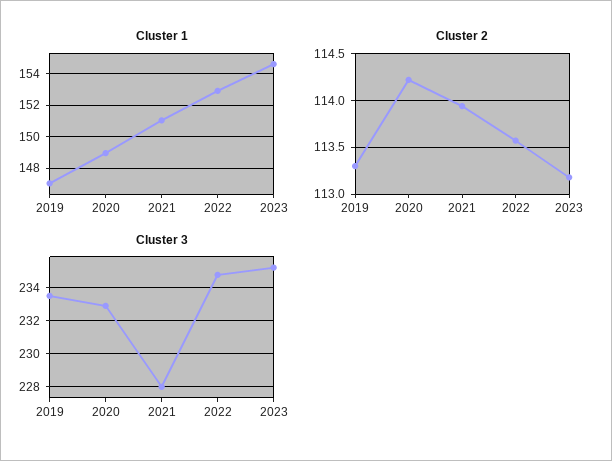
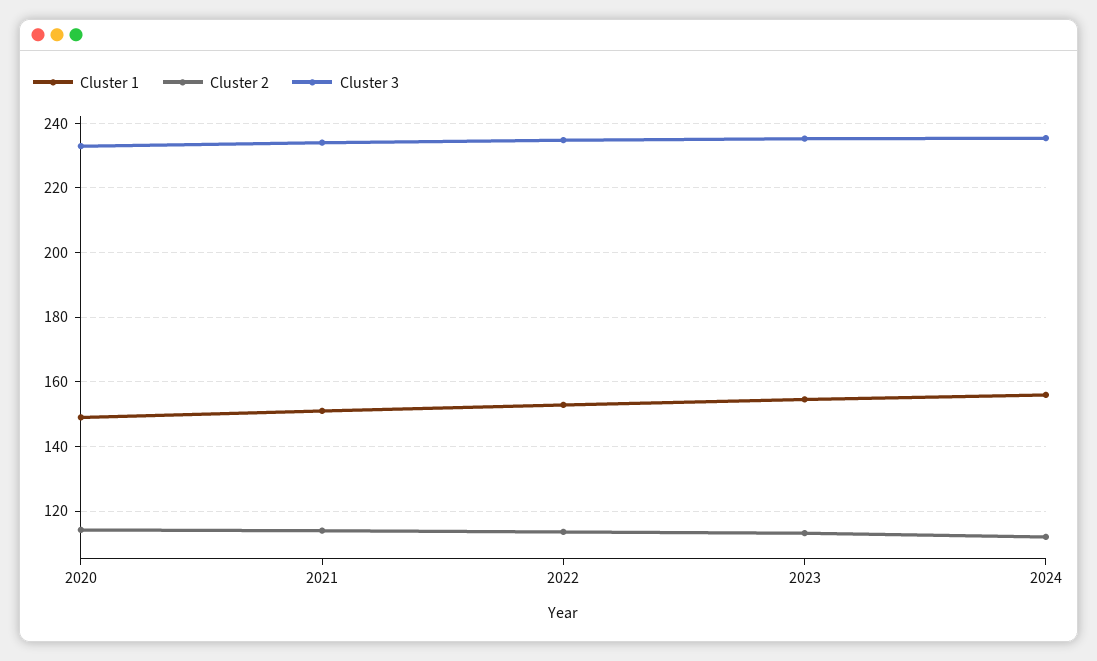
Cluster 1, 2019: 147 -> none
Cluster 2, 2019: 113.3 -> none
Cluster 3, 2019: 233.5 -> none
Cluster 3, 2021: 228 -> 234
Cluster 1, 2024: none -> 156
Cluster 2, 2024: none -> 112
Cluster 3, 2024: none -> 236

